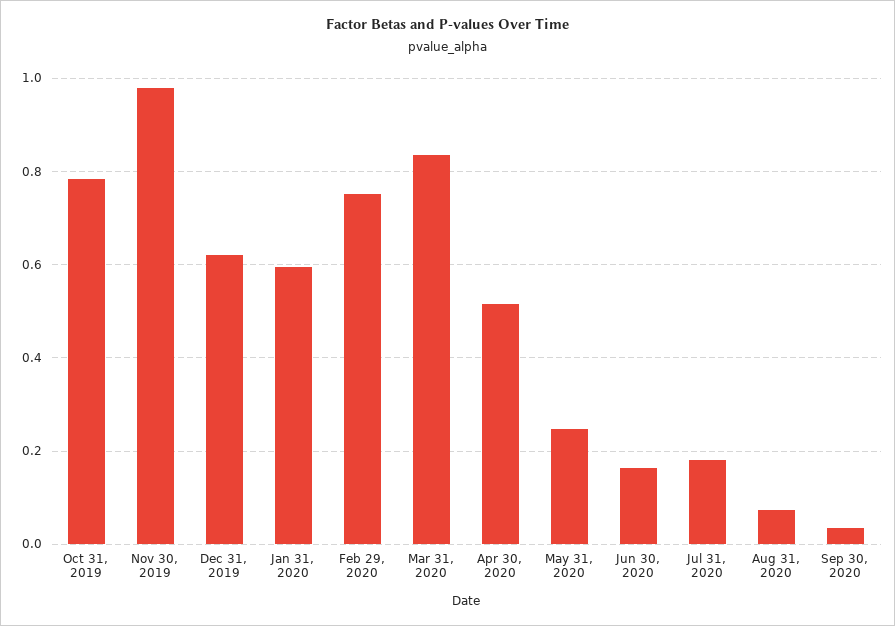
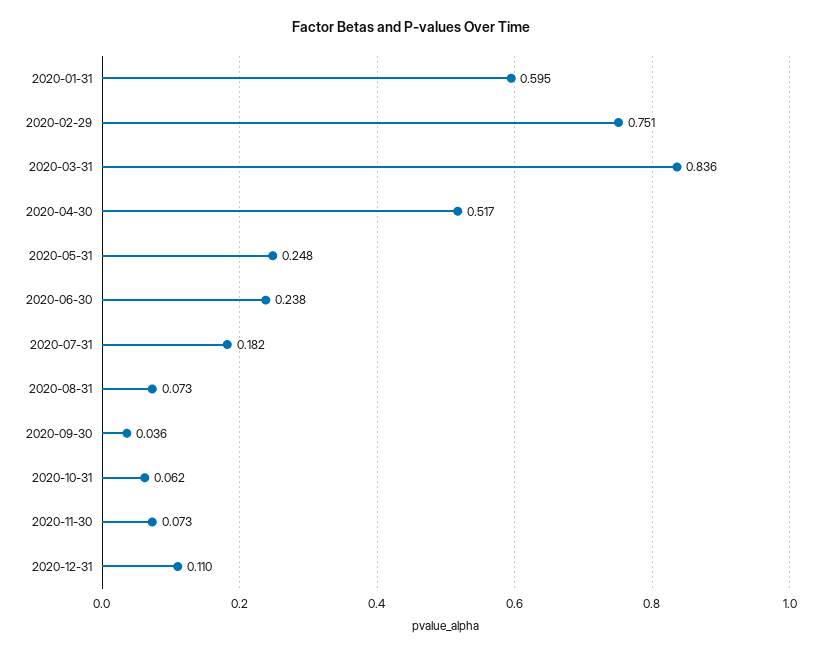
Oct 31, 2019: 0.78 -> none
Nov 30, 2019: 0.98 -> none
Dec 31, 2019: 0.62 -> none
Jun 30, 2020: 0.16 -> 0.238
2020-10-31: none -> 0.062
2020-11-30: none -> 0.073
2020-12-31: none -> 0.11

